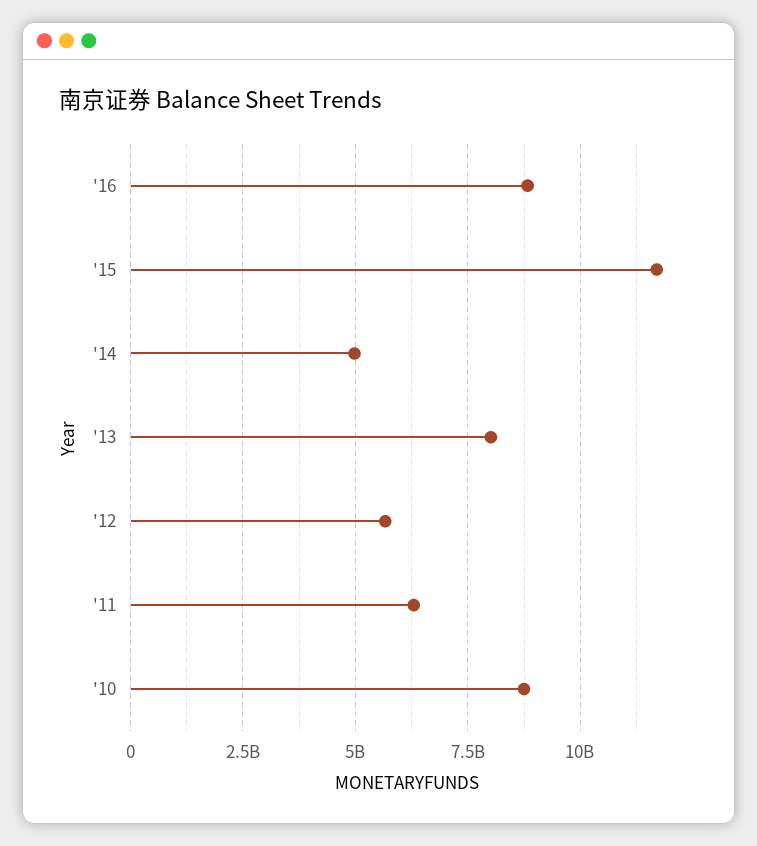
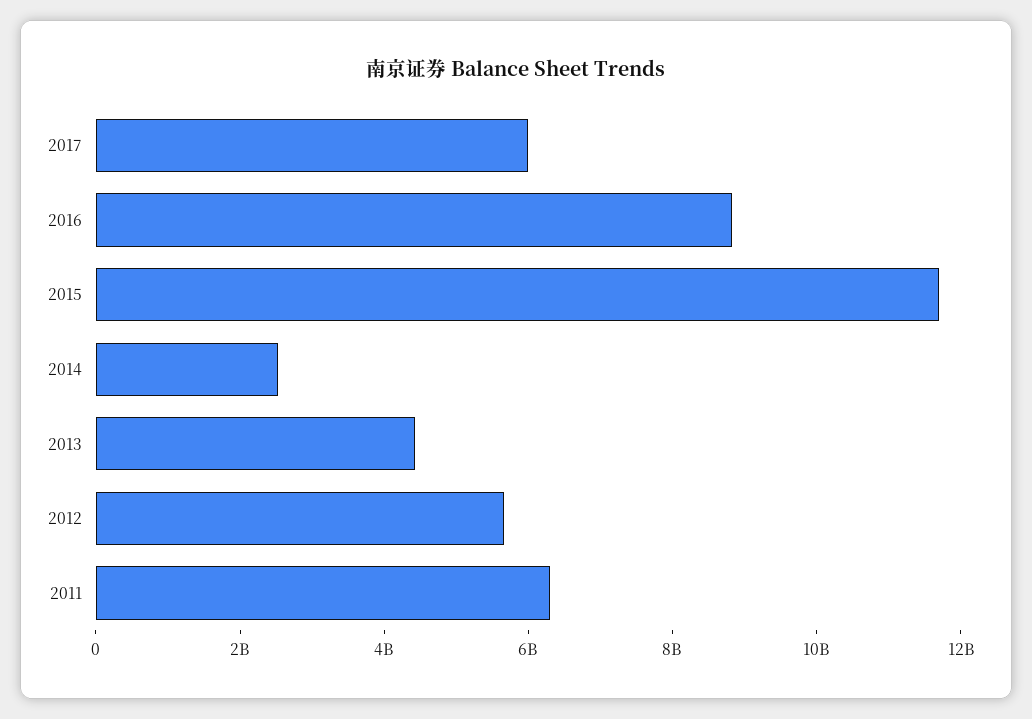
'14: 5000000000 -> 2500000000
'13: 8000000000 -> 4500000000
'10: 8750000000 -> none
2017: none -> 6000000000

